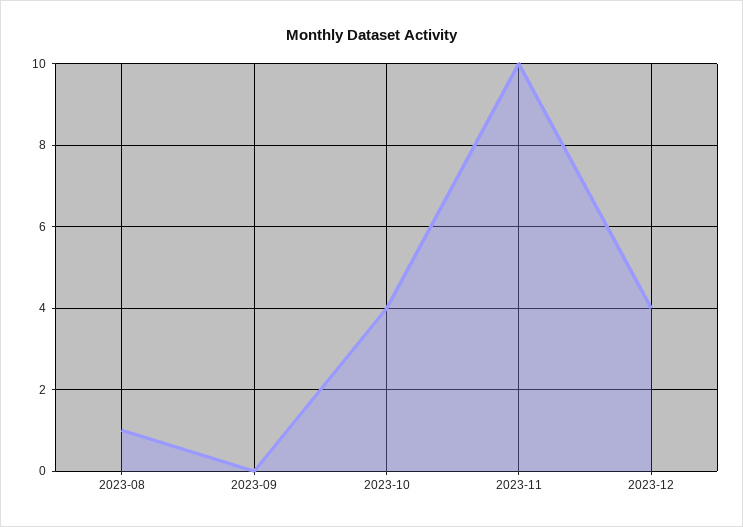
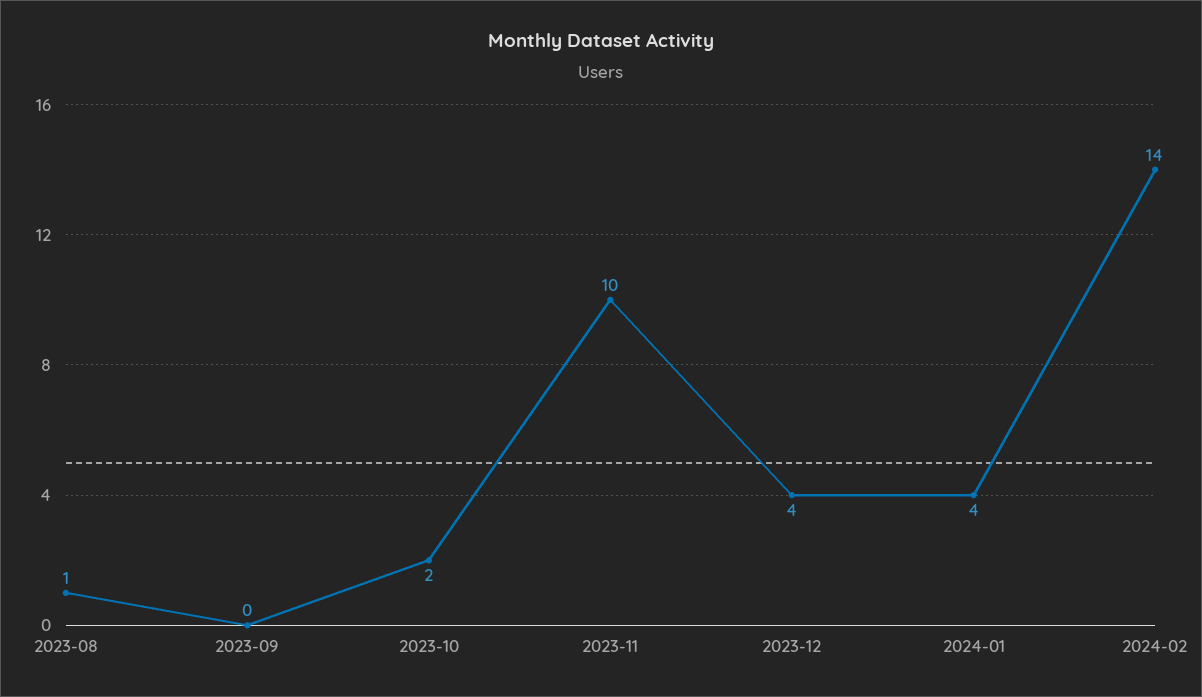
2023-10: 4 -> 2
2024-01: none -> 4
2024-02: none -> 14

